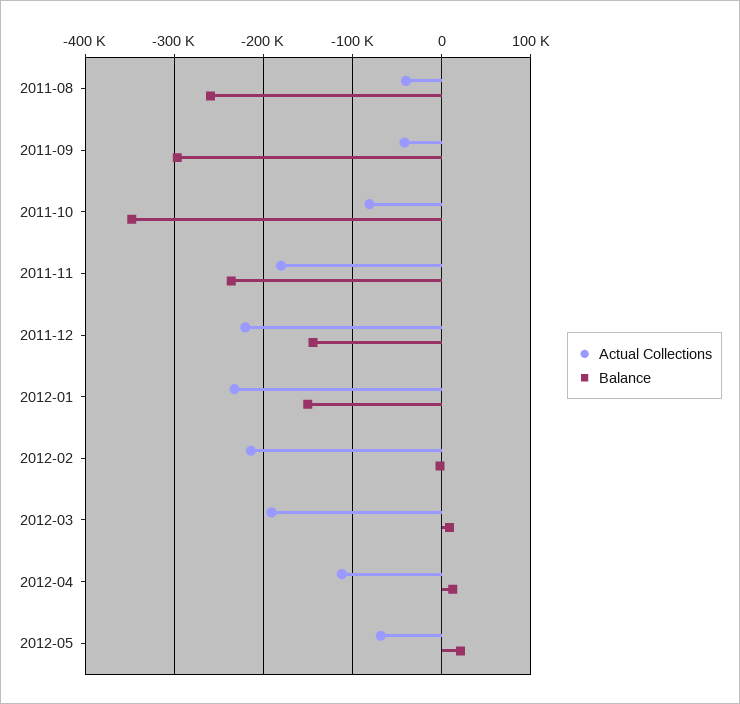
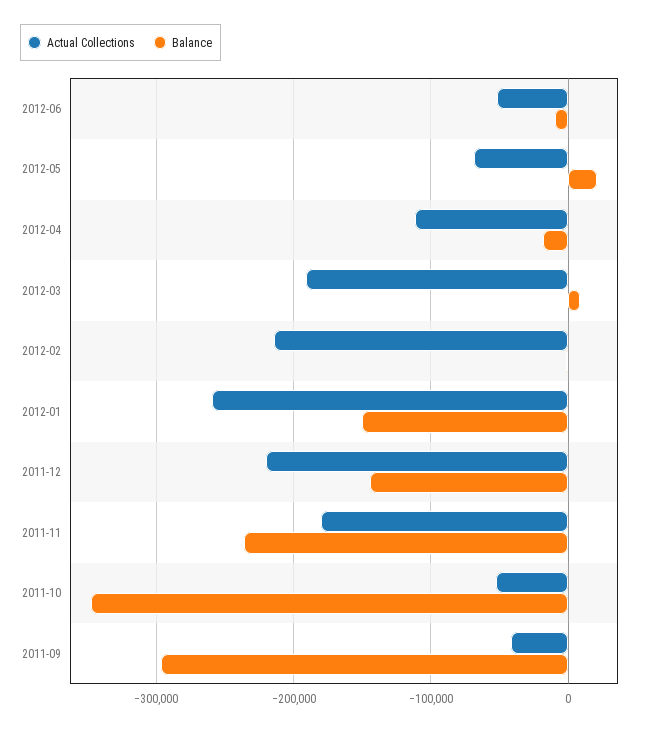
Actual Collections, 2011-08: -40000 -> none
Balance, 2011-08: -260000 -> none
Actual Collections, 2011-10: -80000 -> -50000
Actual Collections, 2012-01: -230000 -> -260000
Balance, 2012-04: 10000 -> -20000
Actual Collections, 2012-06: none -> -50000
Balance, 2012-06: none -> -10000

